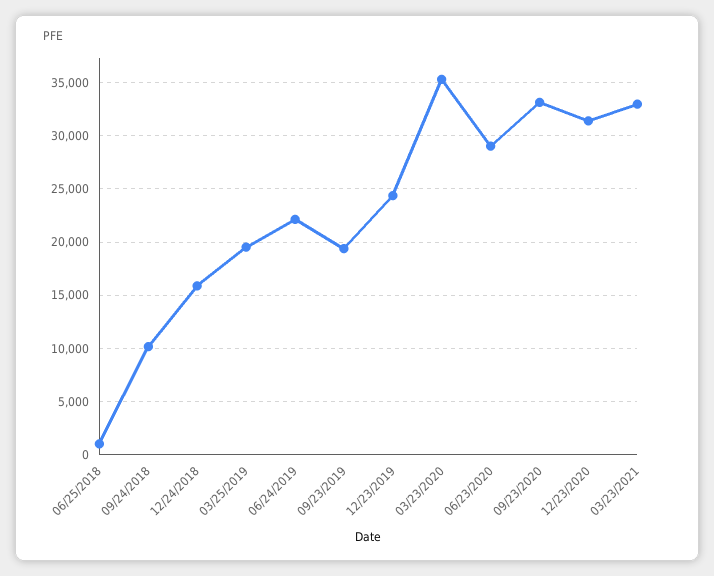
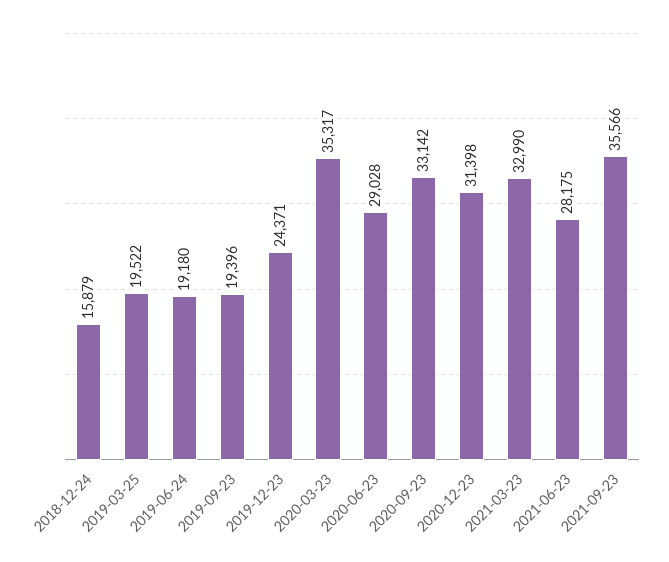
06/25/2018: 1000 -> none
09/24/2018: 10000 -> none
06/24/2019: 22000 -> 19180
2021-06-23: none -> 28175
2021-09-23: none -> 35566

